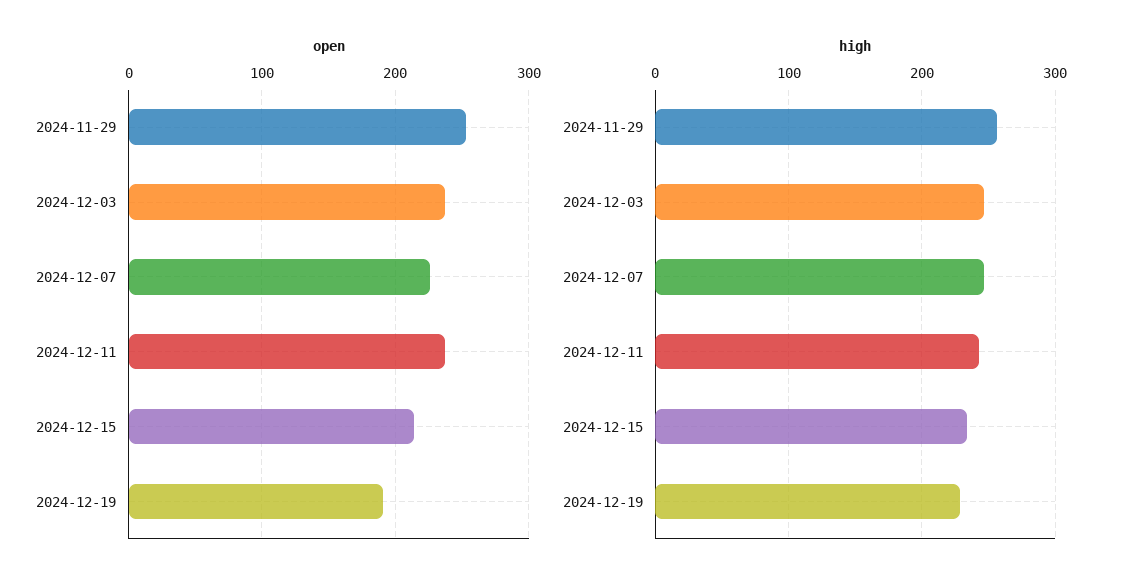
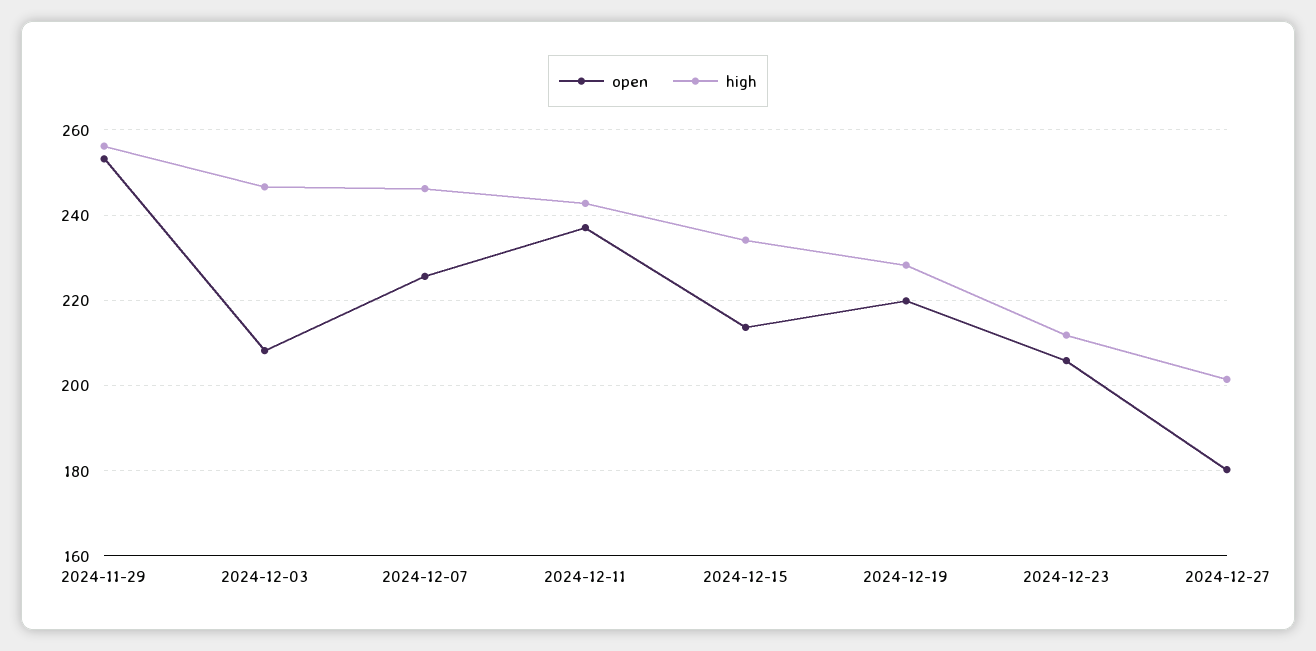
open, 2024-12-03: 240 -> 208
open, 2024-12-19: 190 -> 220
open, 2024-12-23: none -> 206
high, 2024-12-23: none -> 212
open, 2024-12-27: none -> 180
high, 2024-12-27: none -> 202

